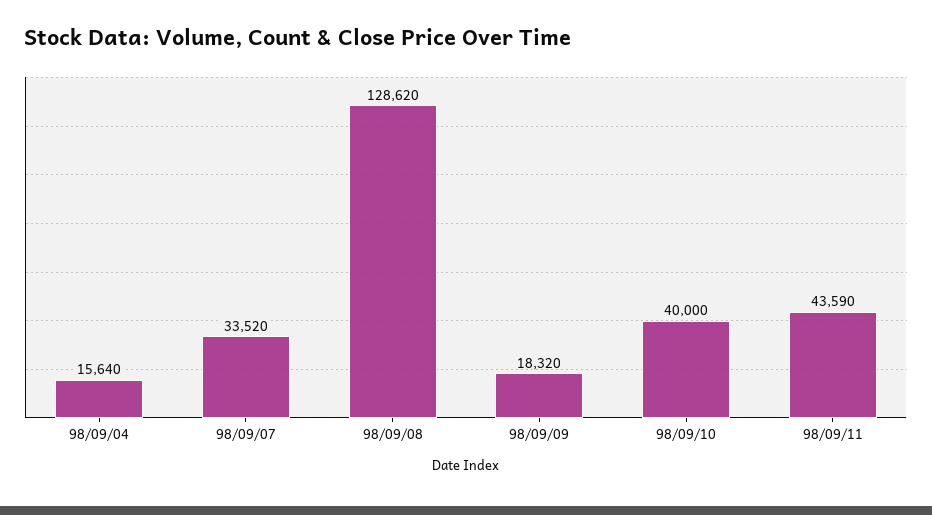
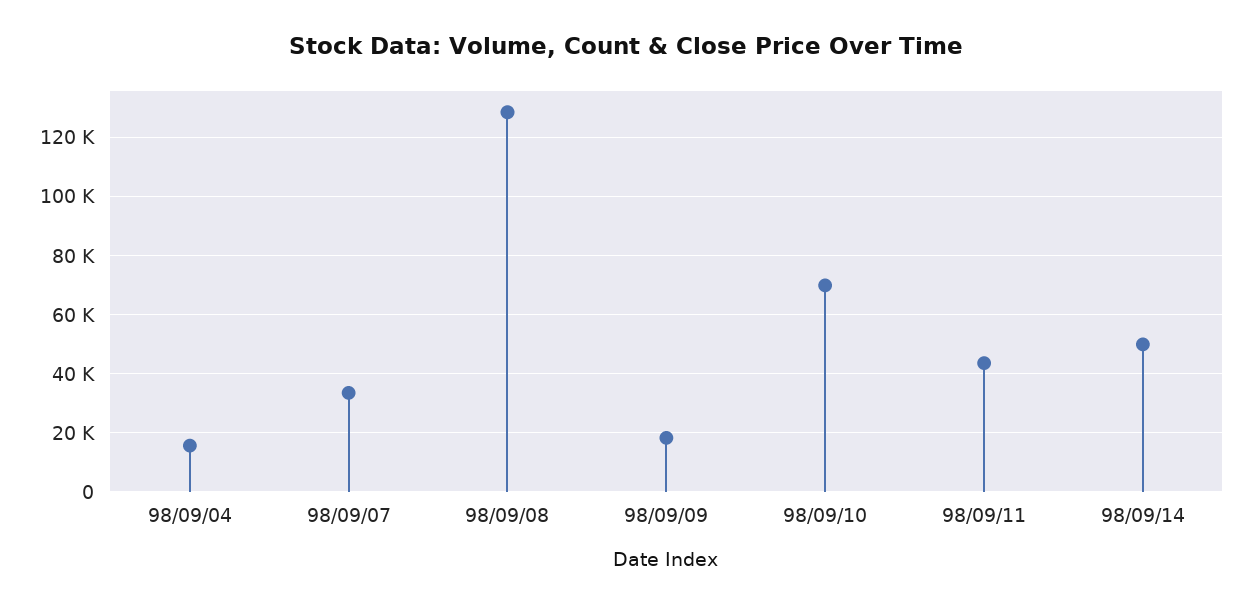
98/09/10: 40000 -> 70000
98/09/14: none -> 50000

